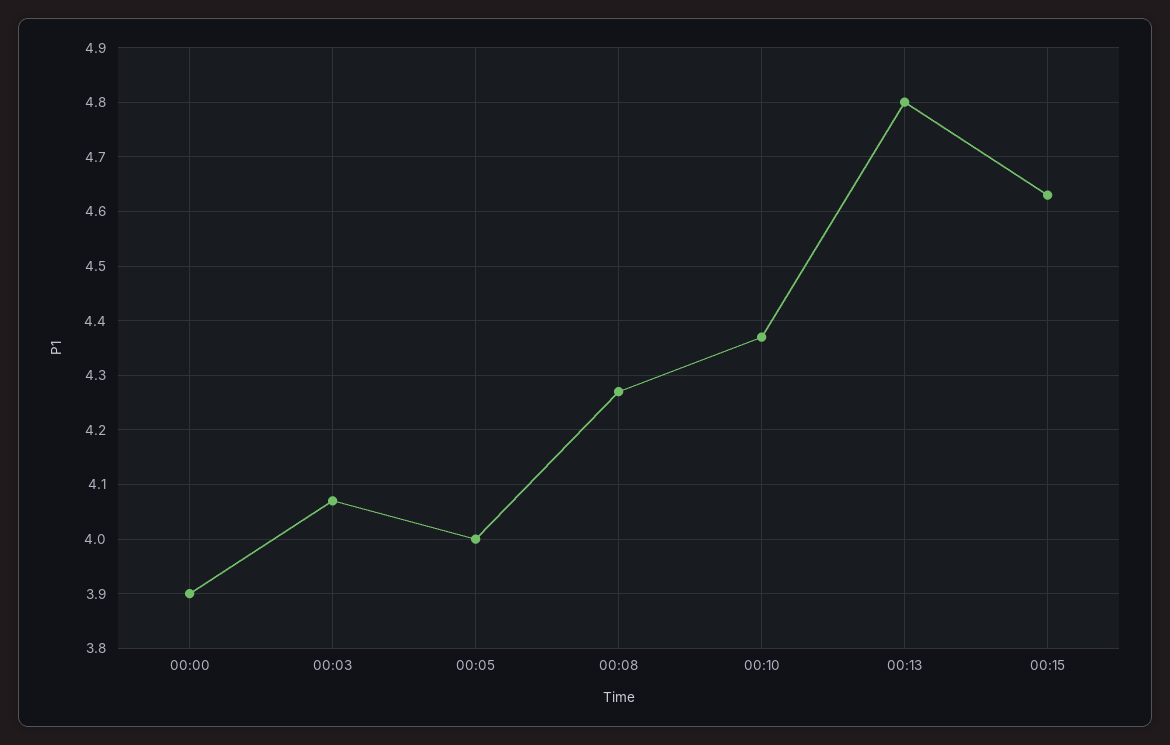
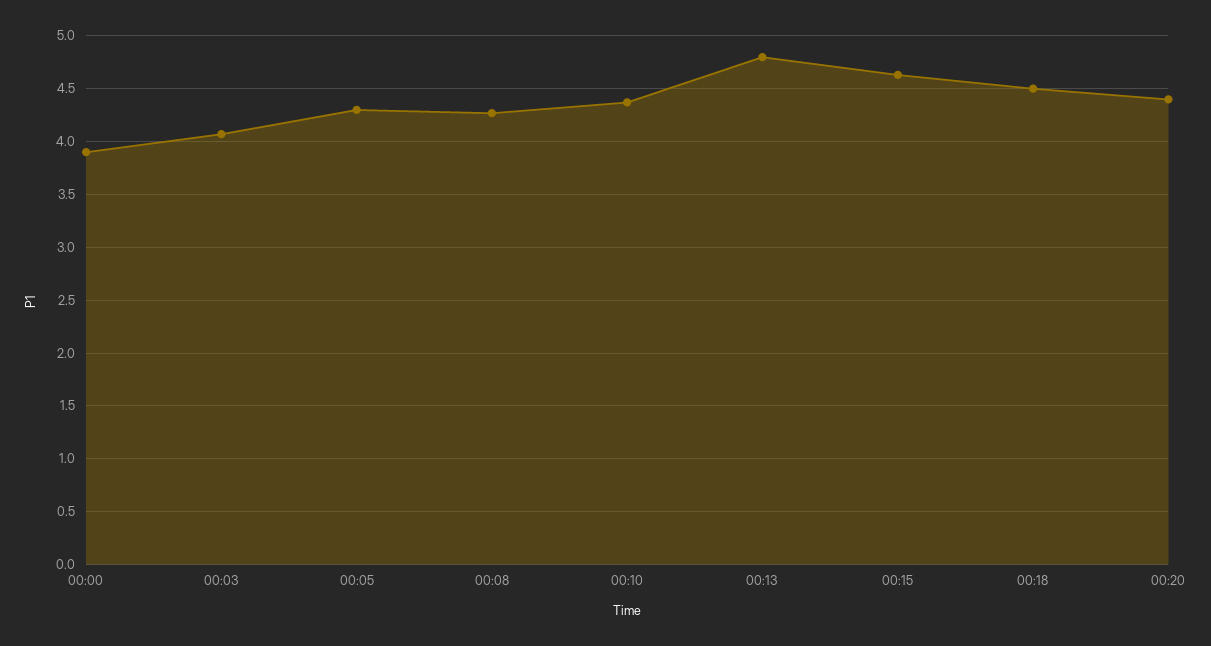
00:05: 4 -> 4.3
00:18: none -> 4.5
00:20: none -> 4.4

